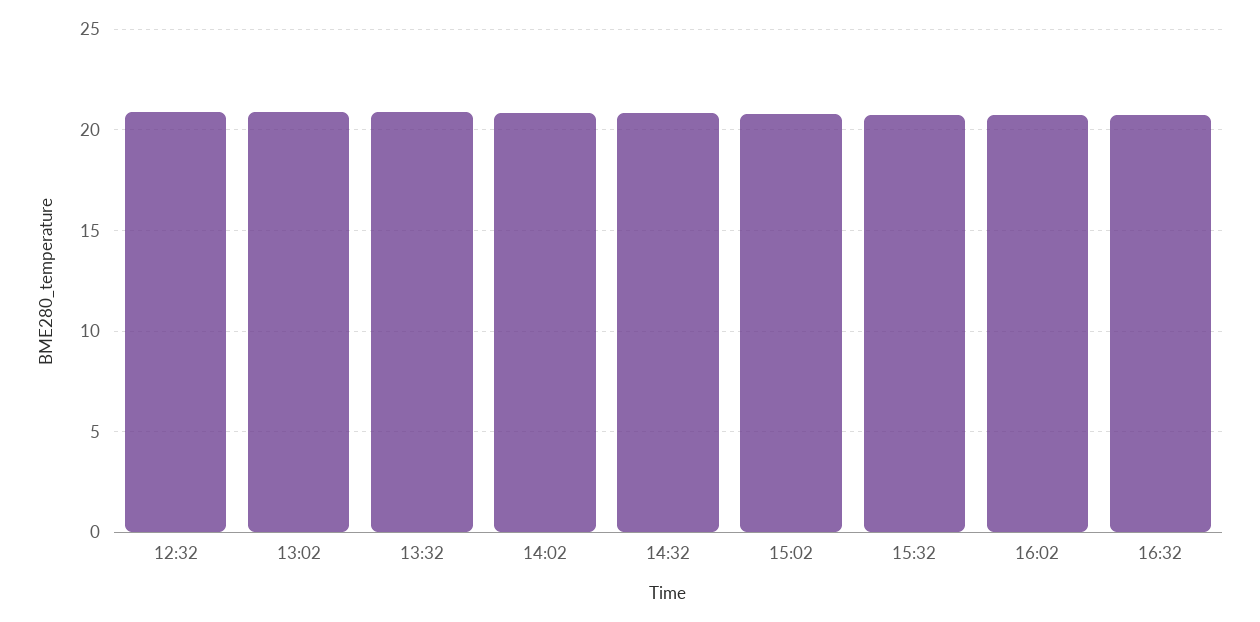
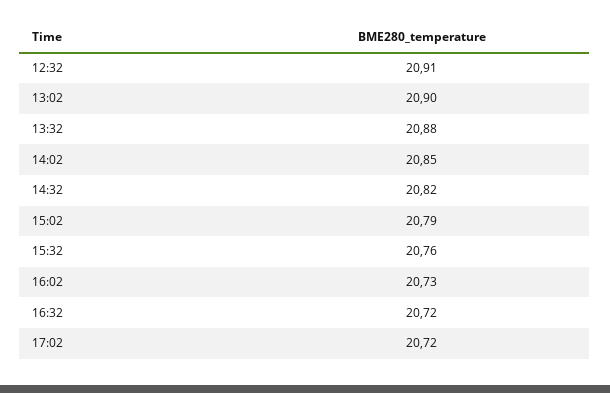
17:02: none -> 20.72

